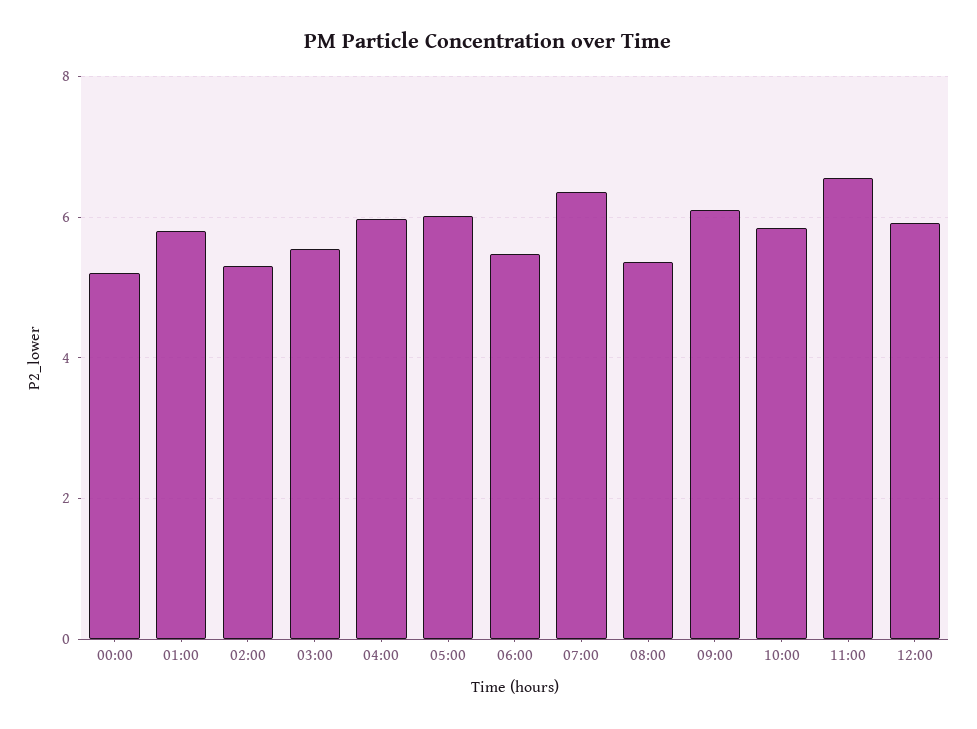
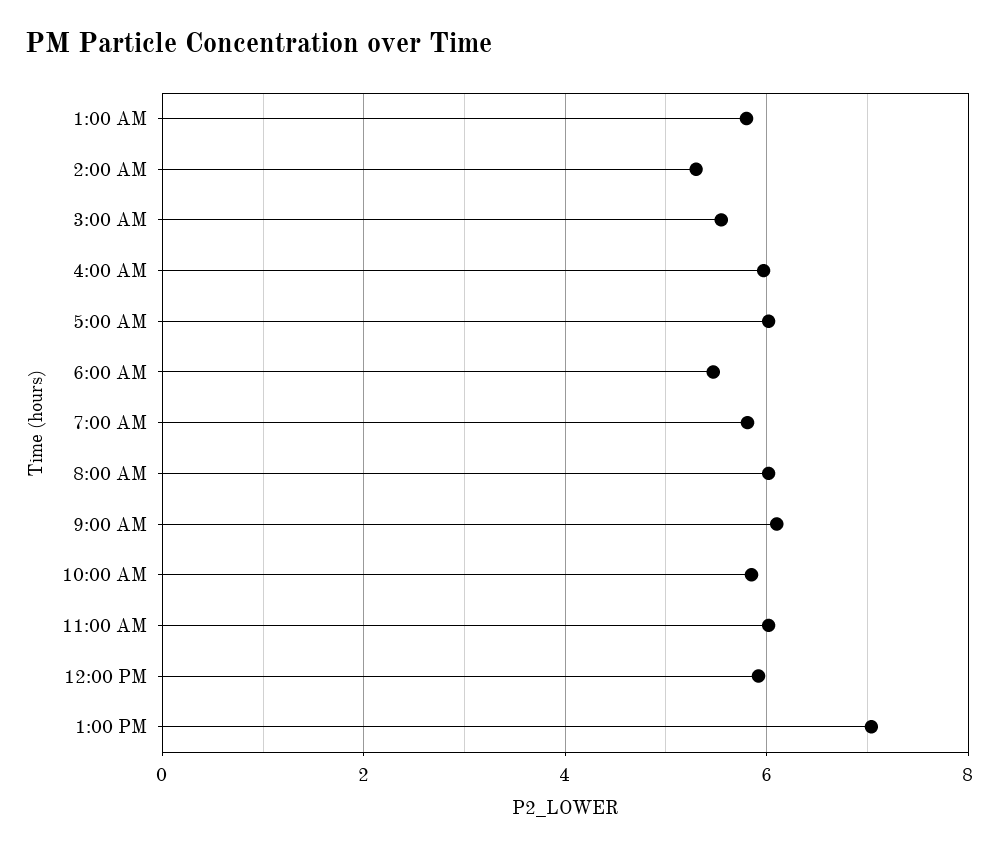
00:00: 5.2 -> none
07:00: 6.4 -> 5.8
08:00: 5.4 -> 6
11:00: 6.6 -> 6
1:00 PM: none -> 7

